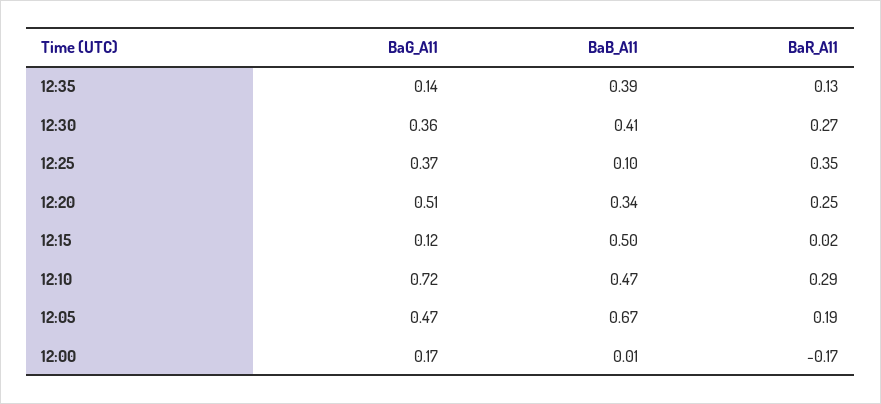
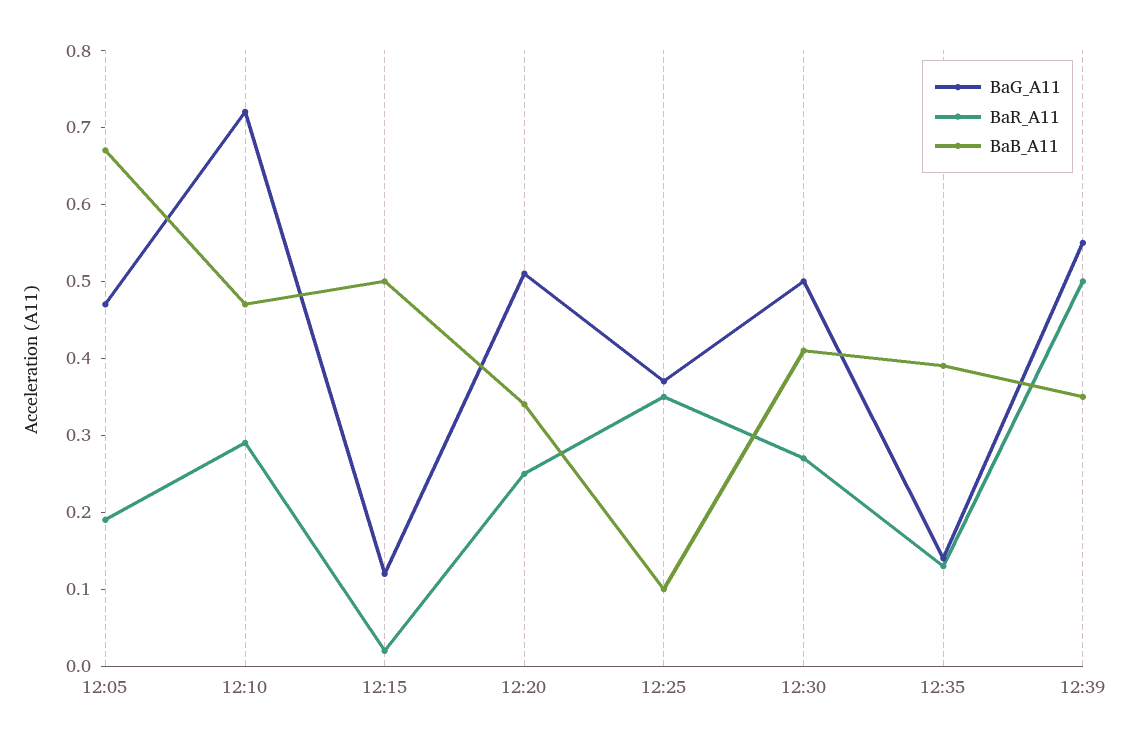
BaG_A11, 12:30: 0.36 -> 0.5
BaG_A11, 12:00: 0.17 -> none
BaB_A11, 12:00: 0.01 -> none
BaR_A11, 12:00: -0.17 -> none
BaG_A11, 12:39: none -> 0.55
BaR_A11, 12:39: none -> 0.5
BaB_A11, 12:39: none -> 0.35

